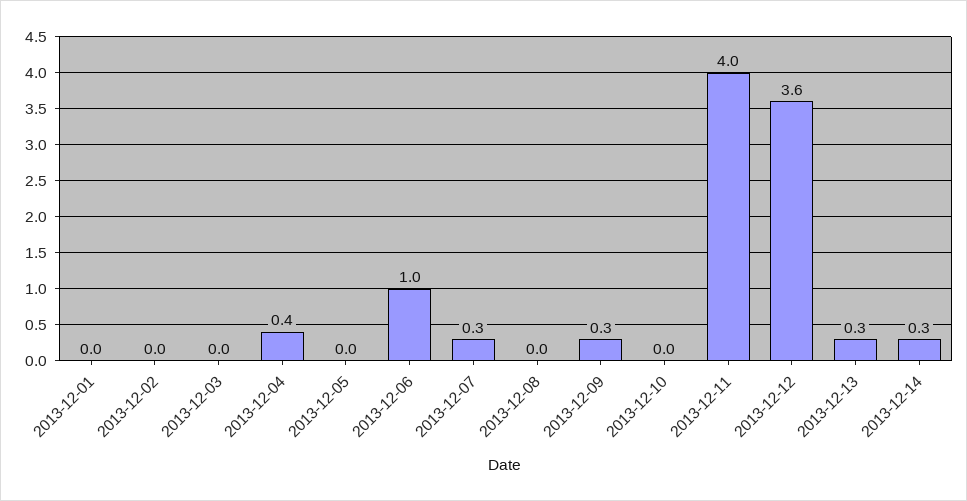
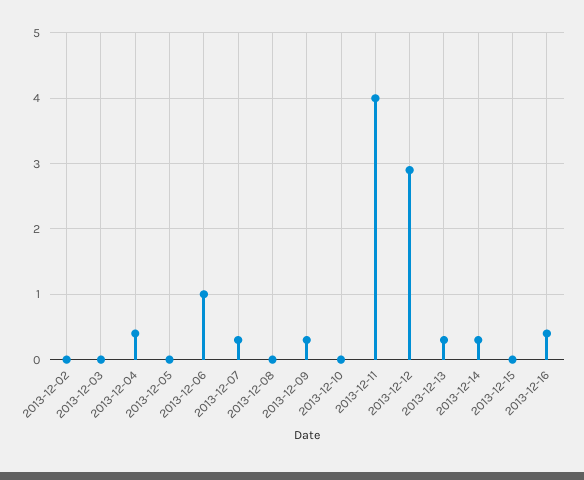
2013-12-01: 0 -> none
2013-12-12: 3.6 -> 2.9
2013-12-15: none -> 0
2013-12-16: none -> 0.4

